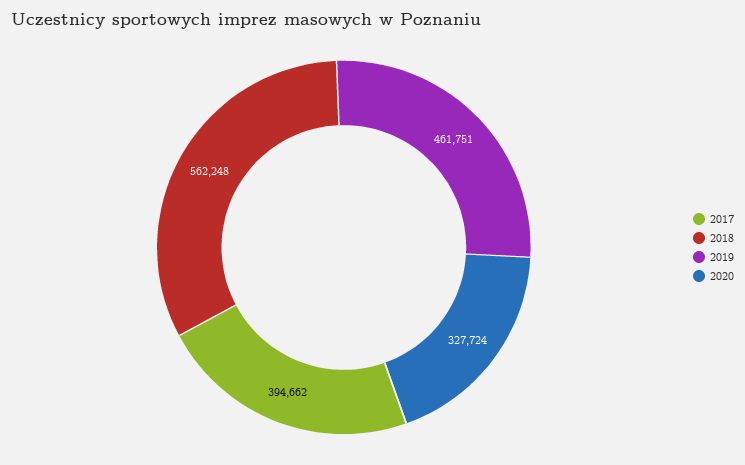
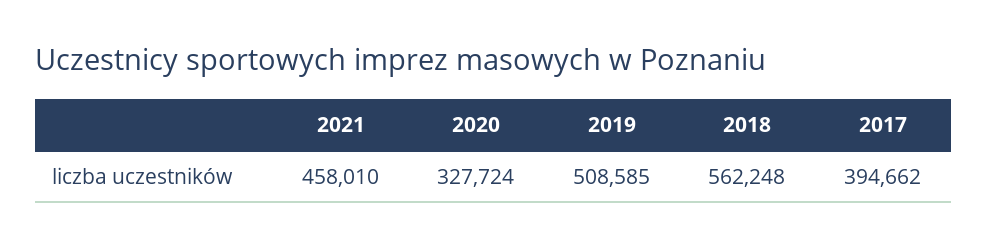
2019: 461751 -> 508585
2021: none -> 458010

